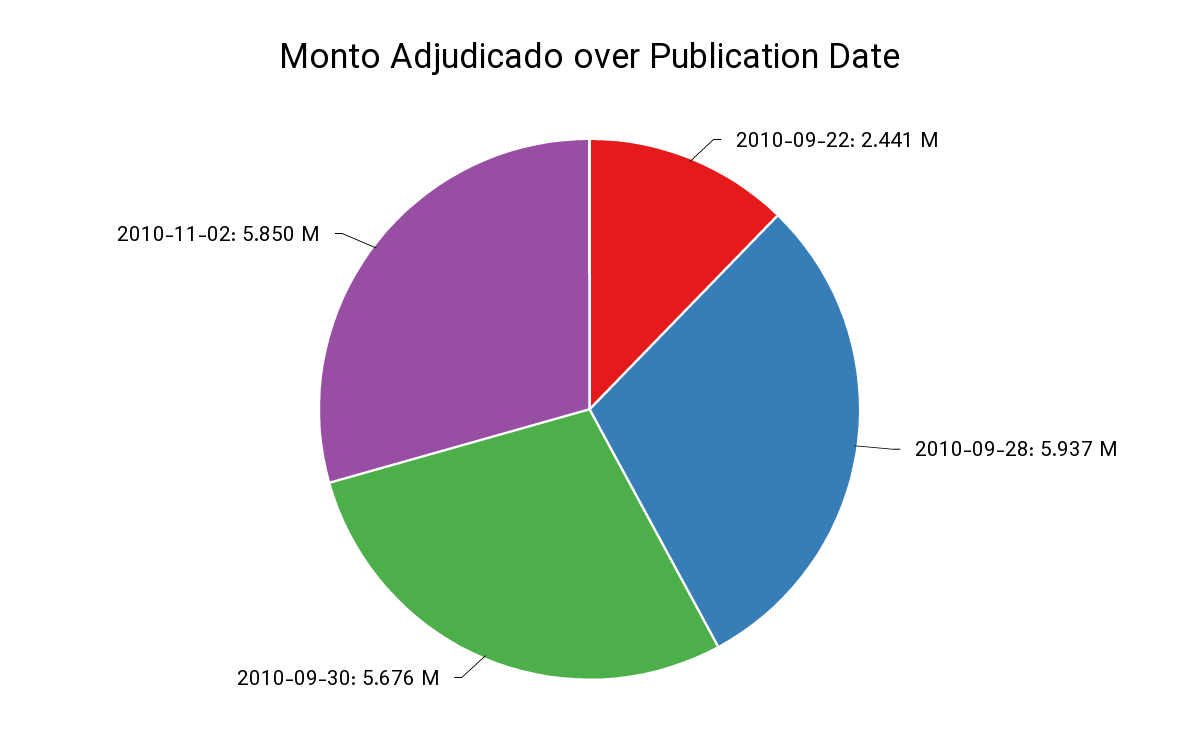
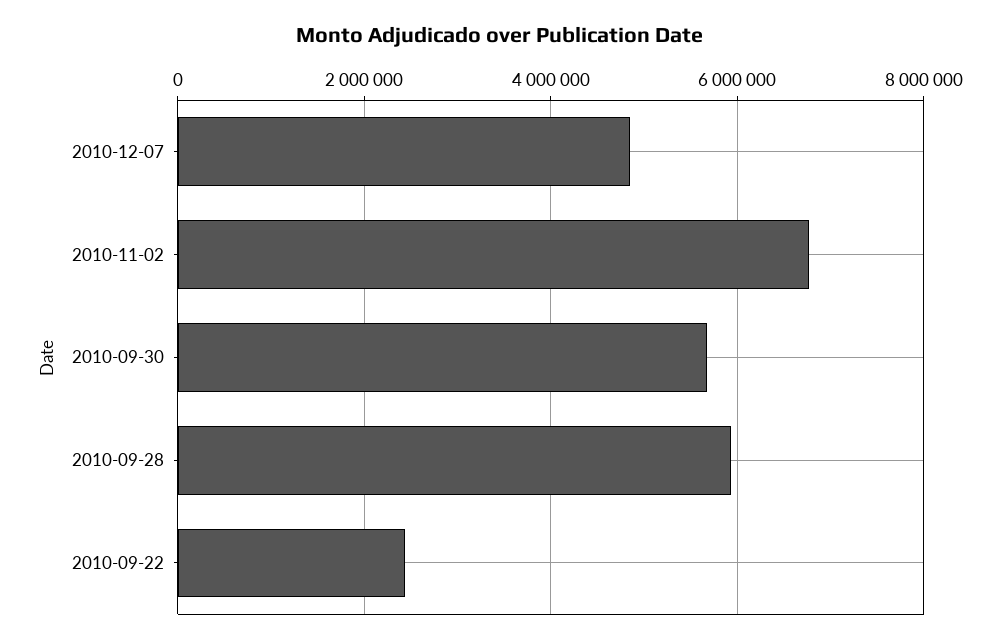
2010-11-02: 5850000 -> 6800000
2010-12-07: none -> 4800000

